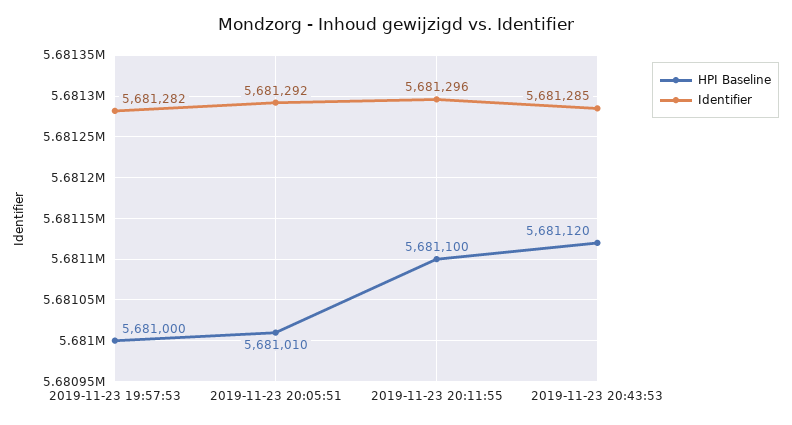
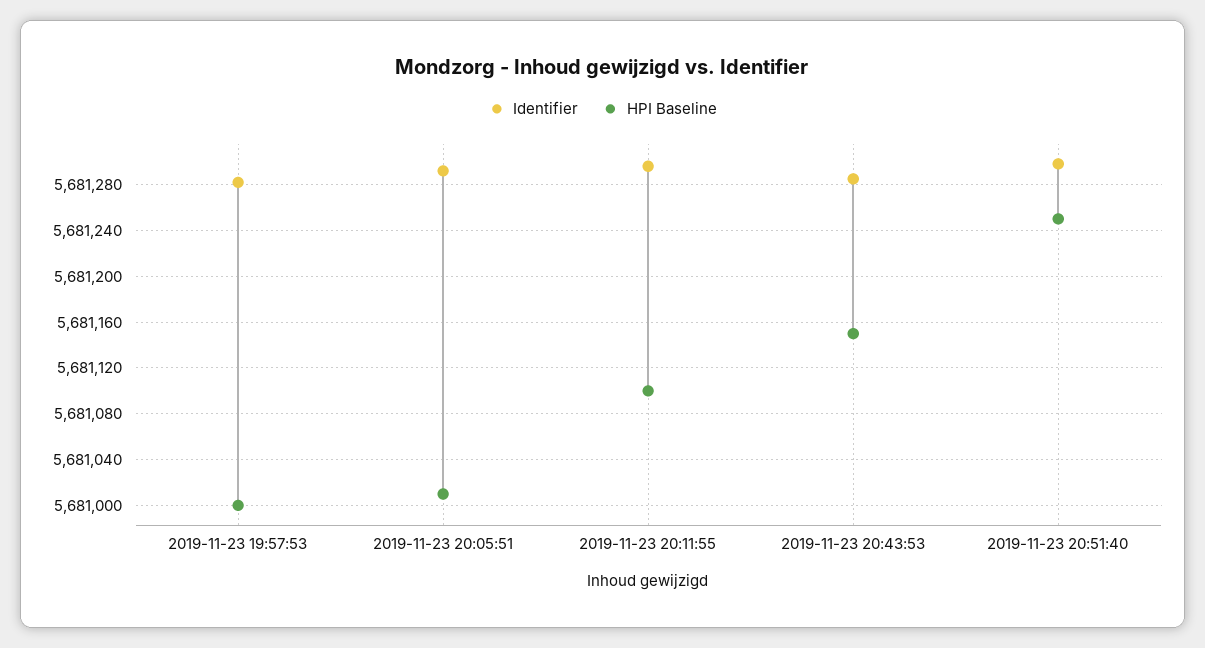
HPI Baseline, 2019-11-23 20:43:53: 5681120 -> 5681150
Identifier, 2019-11-23 20:51:40: none -> 5681300
HPI Baseline, 2019-11-23 20:51:40: none -> 5681250

